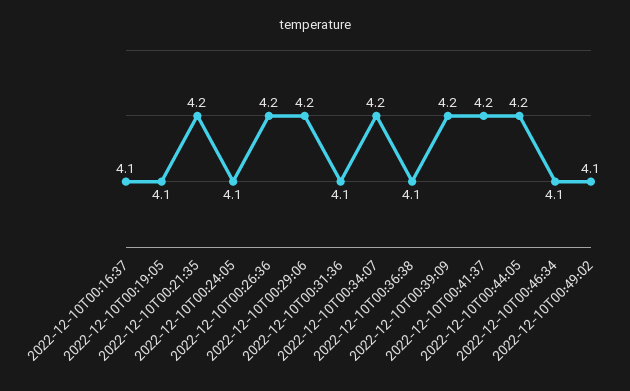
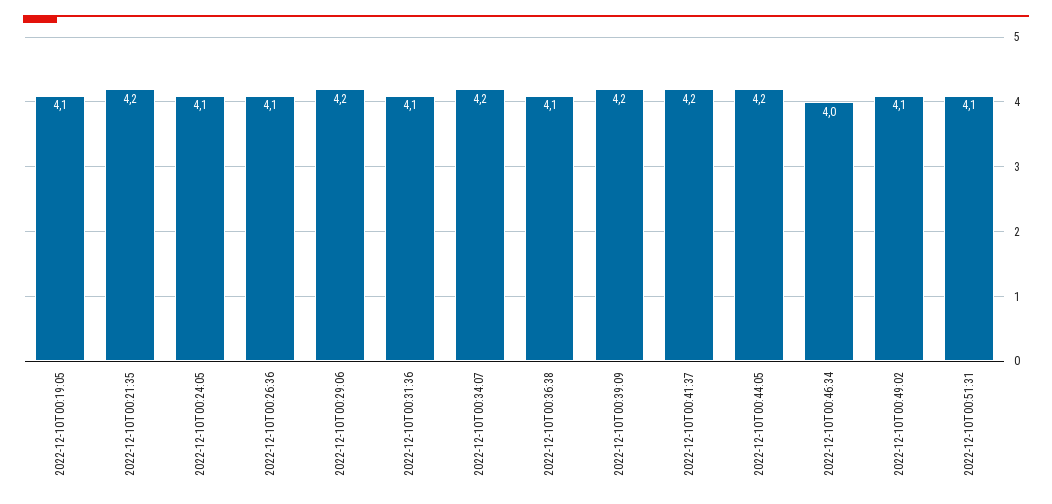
2022-12-10T00:16:37: 4.1 -> none
2022-12-10T00:26:36: 4.2 -> 4.1
2022-12-10T00:46:34: 4.1 -> 4
2022-12-10T00:51:31: none -> 4.1

